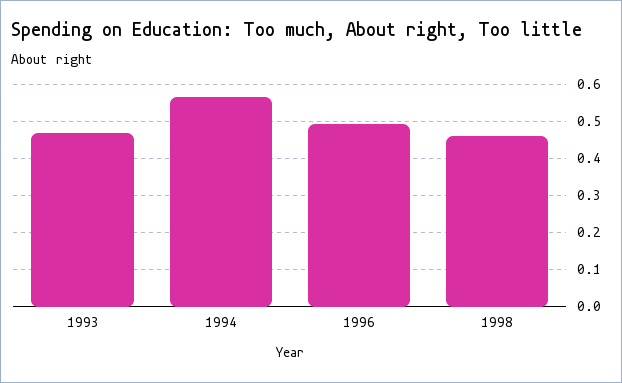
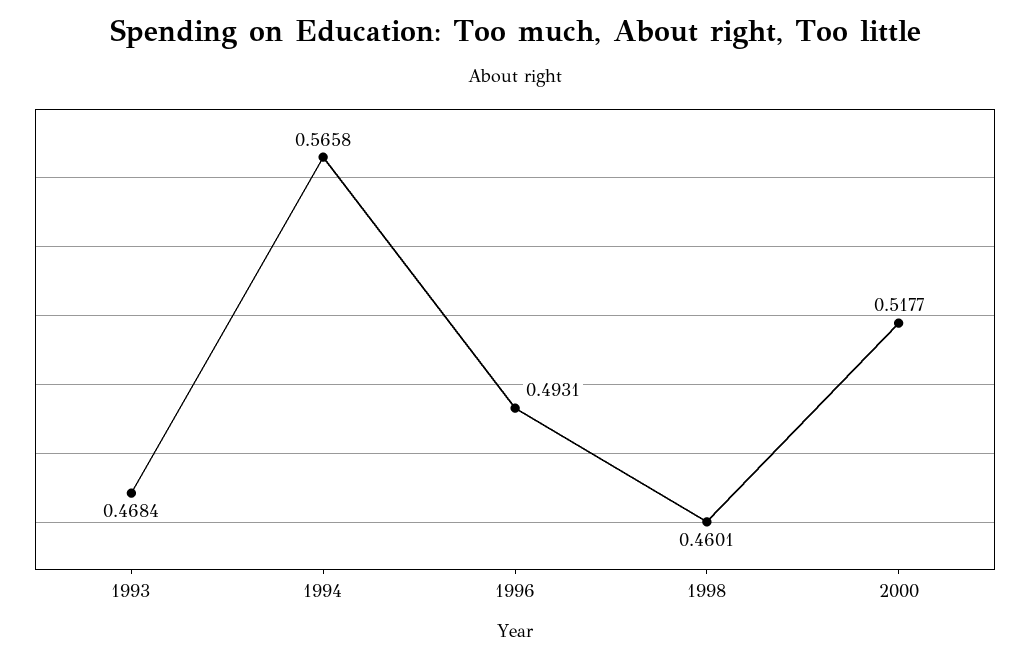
2000: none -> 0.5177

